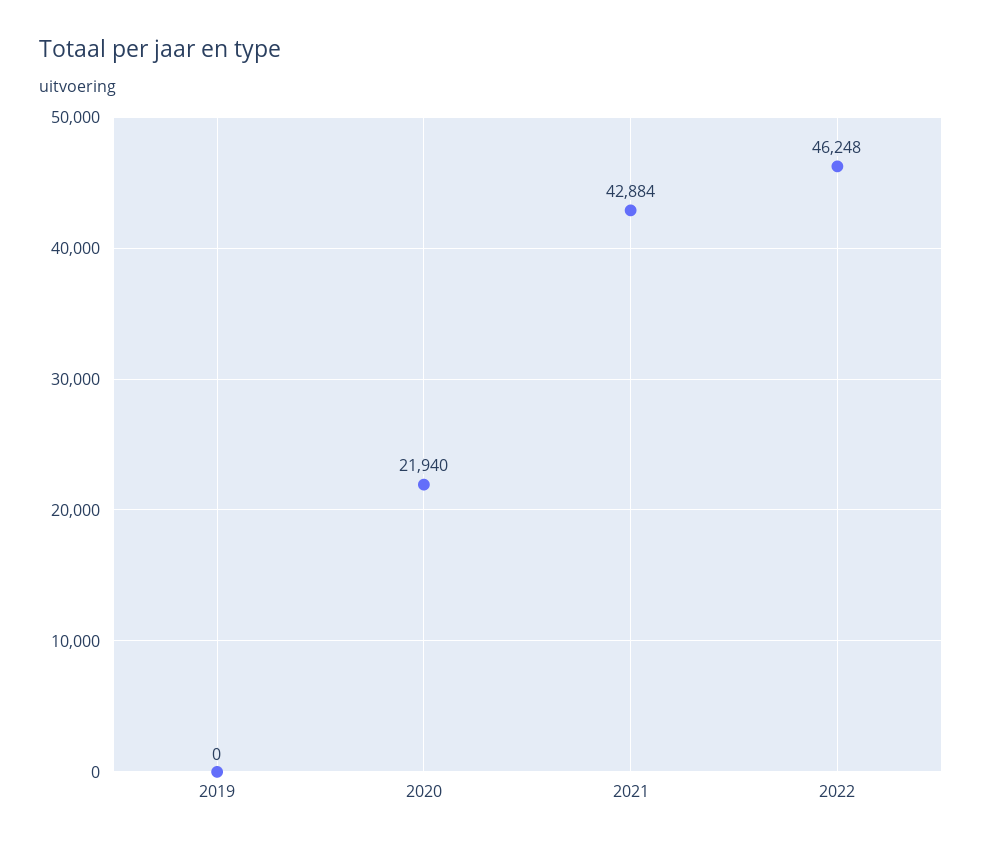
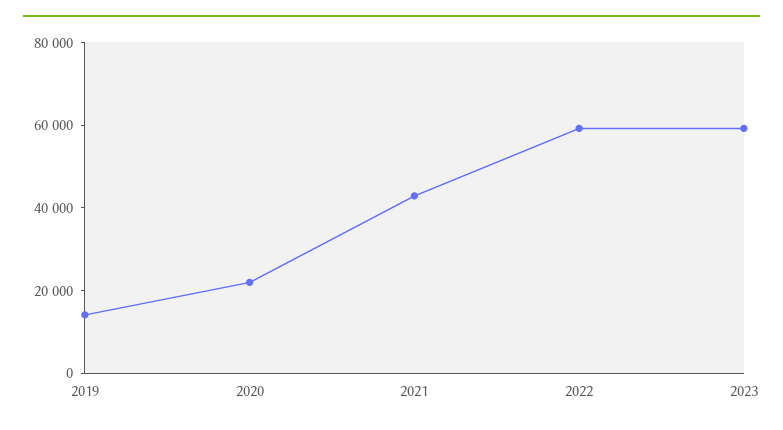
2019: 0 -> 15000
2022: 46248 -> 60000
2023: none -> 60000

